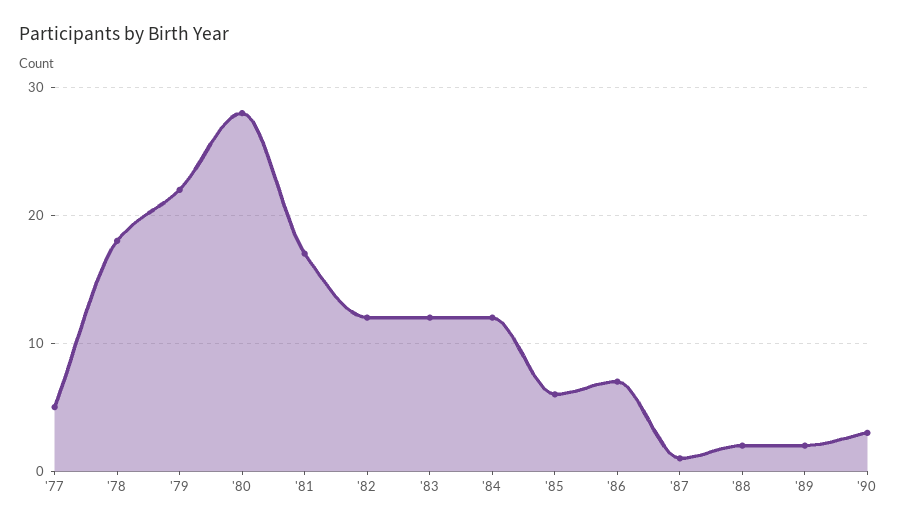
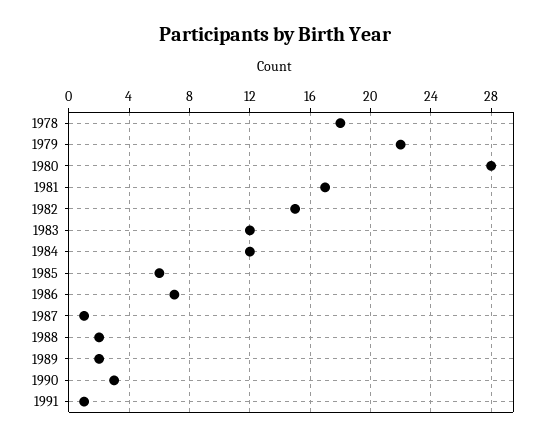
'77: 5 -> none
'82: 12 -> 15
1991: none -> 1

